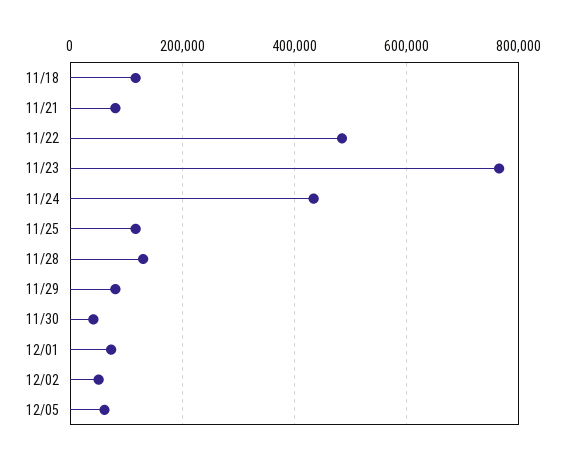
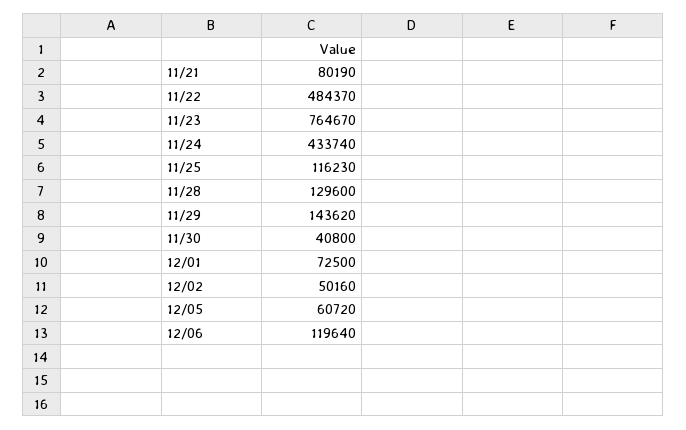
11/18: 120000 -> none
11/29: 80000 -> 143620
12/06: none -> 119640

